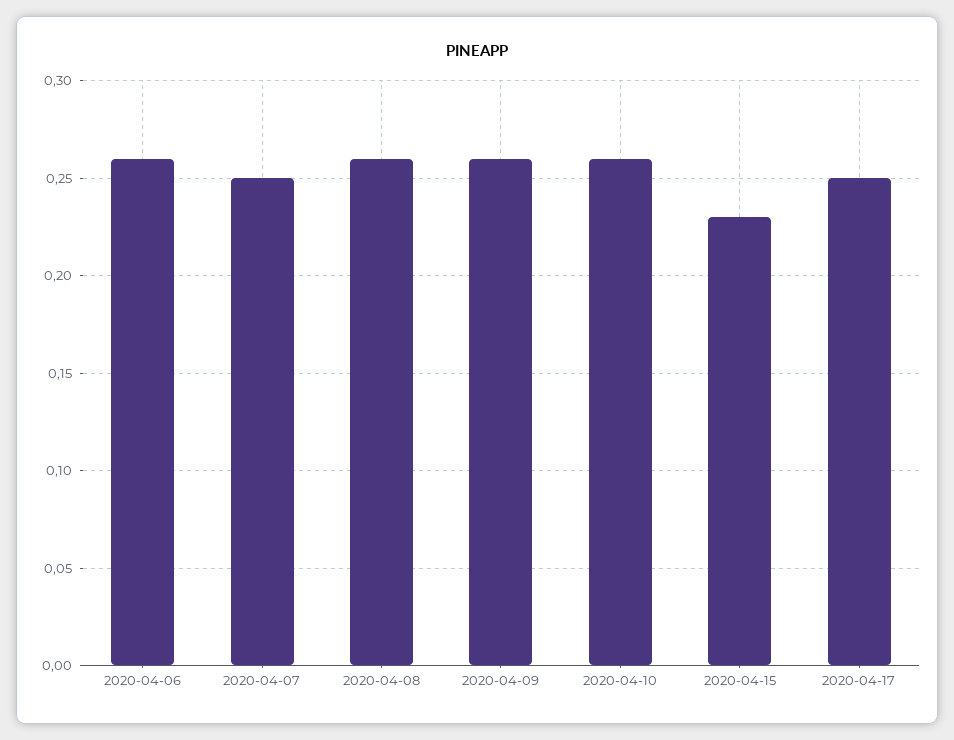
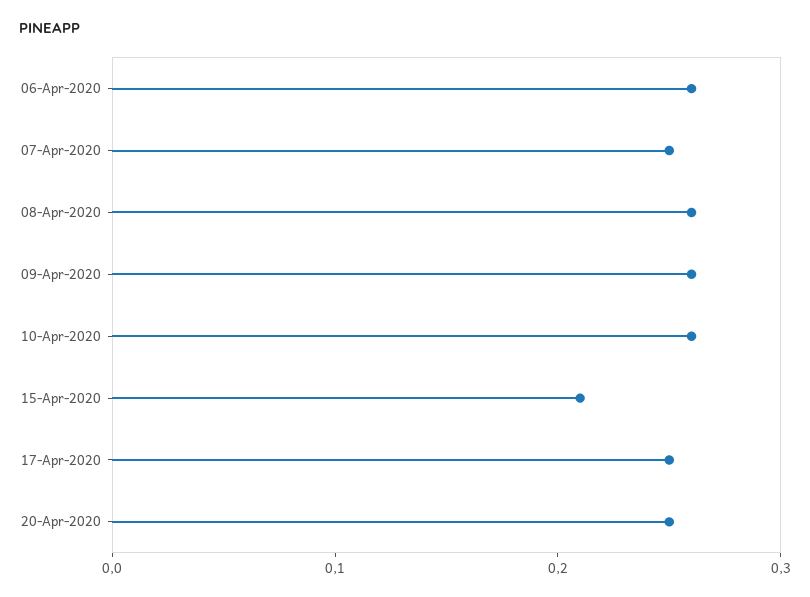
2020-04-15: 0.23 -> 0.21
20-Apr-2020: none -> 0.25

